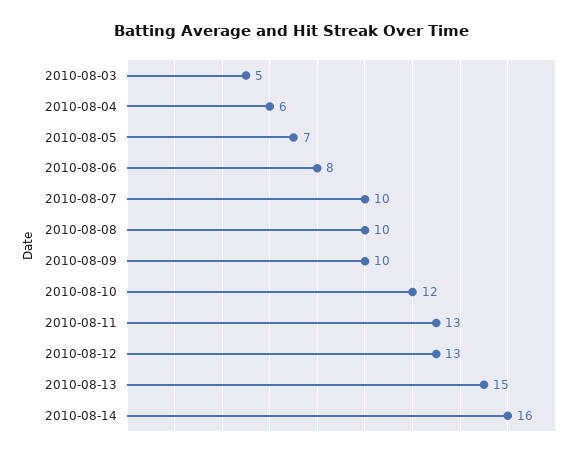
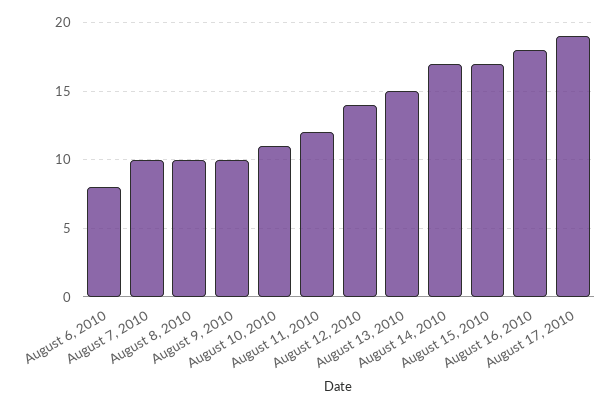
2010-08-03: 5 -> none
2010-08-04: 6 -> none
2010-08-05: 7 -> none
2010-08-10: 12 -> 11
2010-08-11: 13 -> 12
2010-08-12: 13 -> 14
2010-08-14: 16 -> 17
August 15, 2010: none -> 17
August 16, 2010: none -> 18
August 17, 2010: none -> 19

